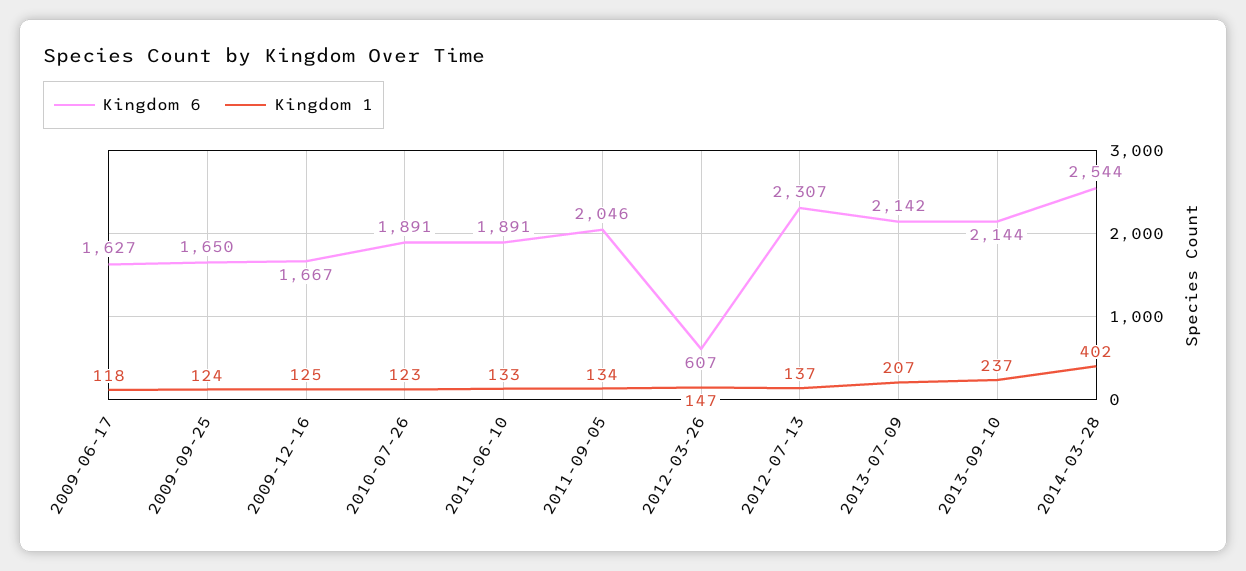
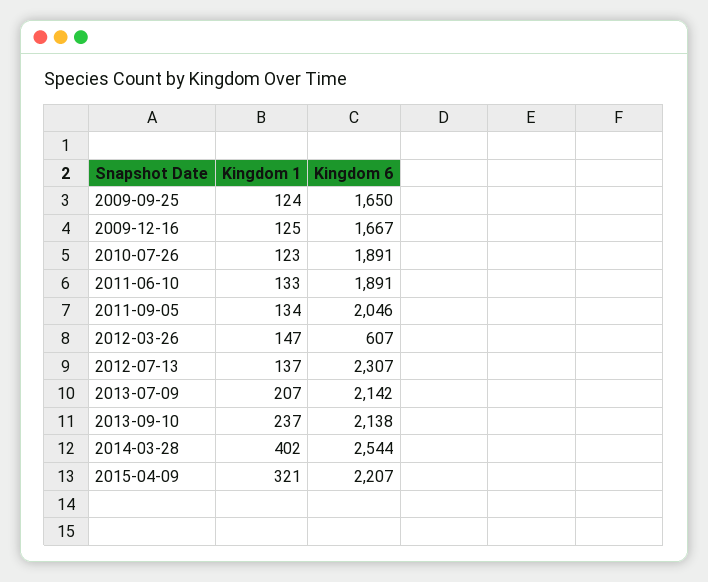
Kingdom 6, 2009-06-17: 1627 -> none
Kingdom 1, 2009-06-17: 118 -> none
Kingdom 6, 2013-09-10: 2144 -> 2138
Kingdom 1, 2015-04-09: none -> 321
Kingdom 6, 2015-04-09: none -> 2207

